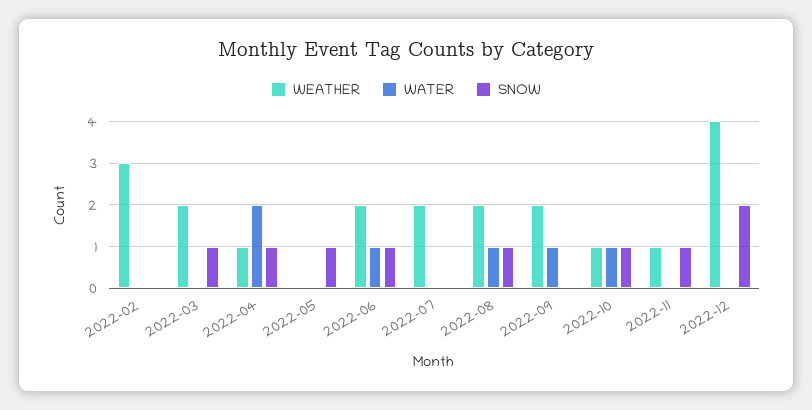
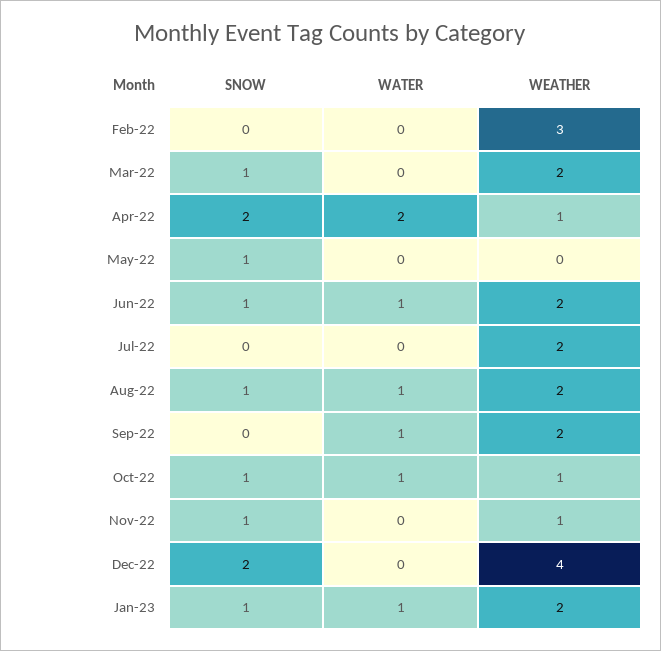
SNOW, 2022-04: 1 -> 2
SNOW, Jan-23: none -> 1
WATER, Jan-23: none -> 1
WEATHER, Jan-23: none -> 2

